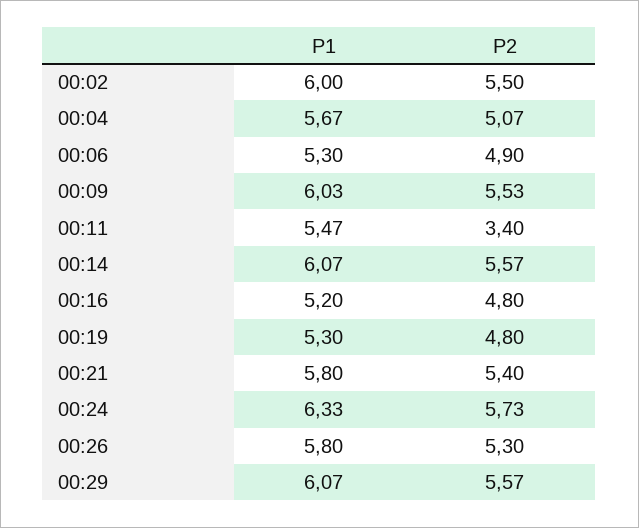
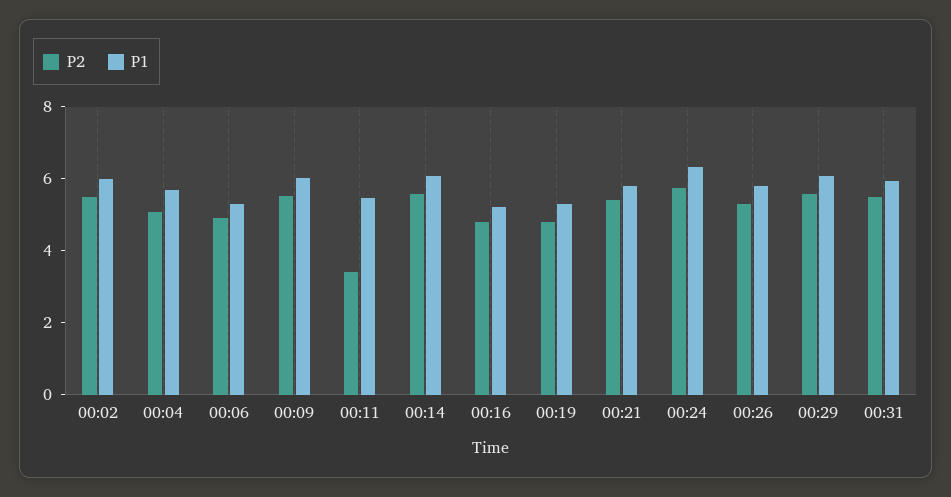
P2, 00:31: none -> 5.5
P1, 00:31: none -> 6

